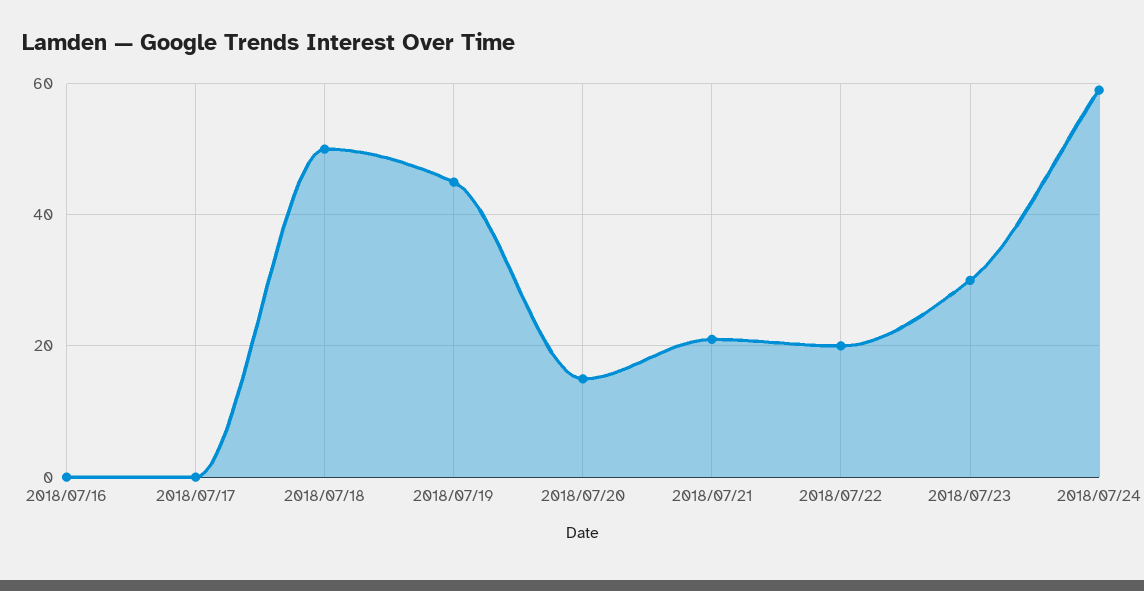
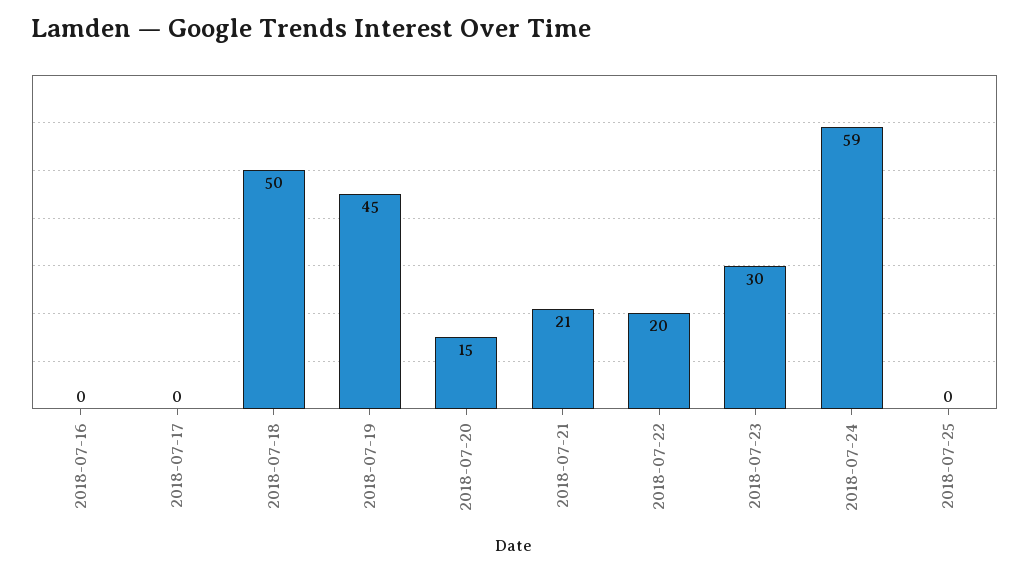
2018-07-25: none -> 0

